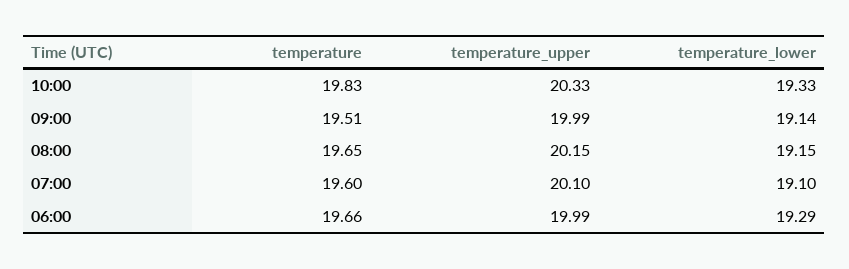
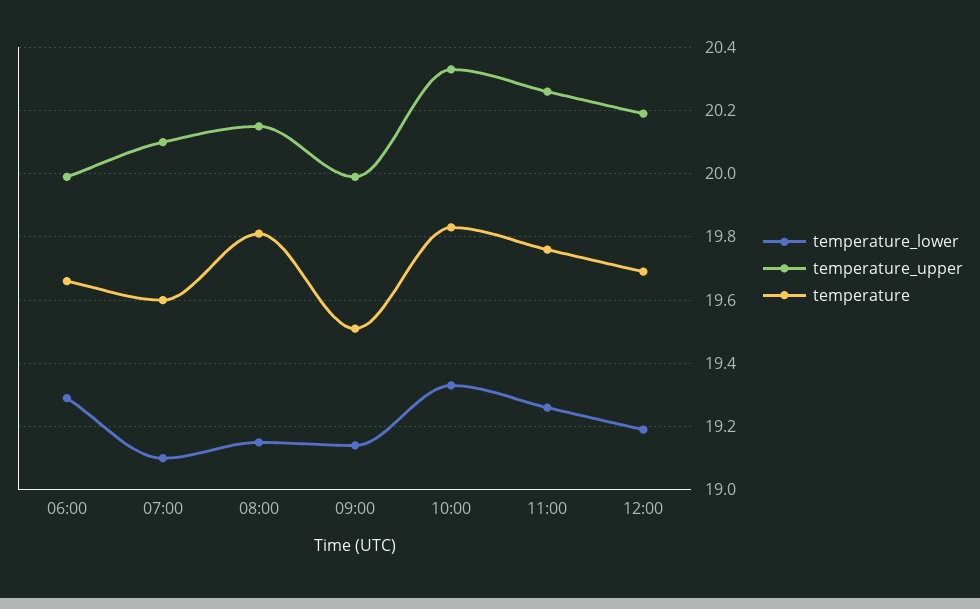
temperature, 08:00: 19.65 -> 19.8
temperature_lower, 11:00: none -> 19.25
temperature_upper, 11:00: none -> 20.25
temperature, 11:00: none -> 19.75
temperature_lower, 12:00: none -> 19.2
temperature_upper, 12:00: none -> 20.2
temperature, 12:00: none -> 19.7

